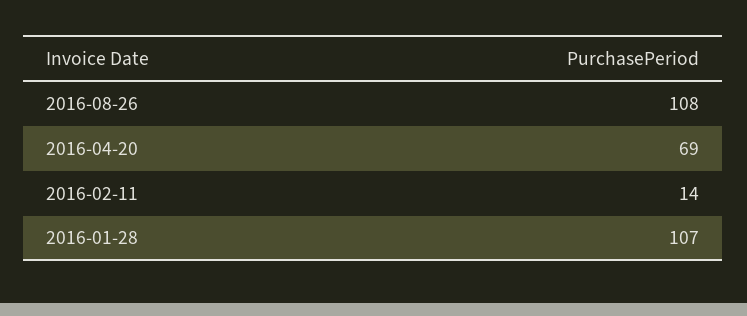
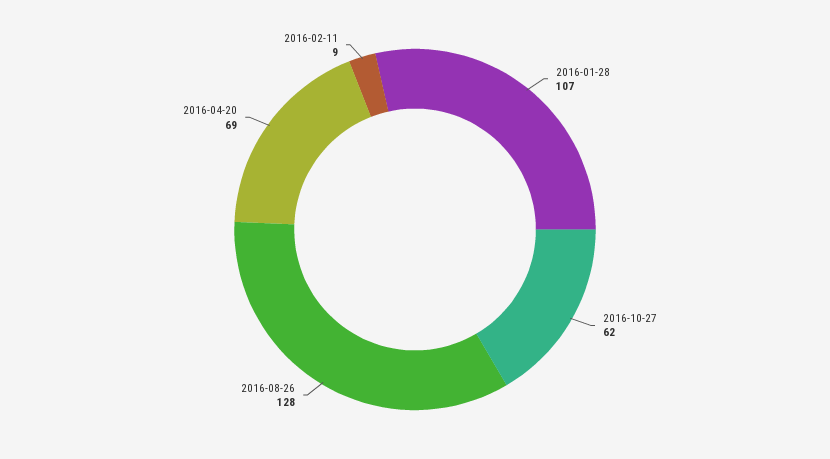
2016-08-26: 108 -> 128
2016-02-11: 14 -> 9
2016-10-27: none -> 62

